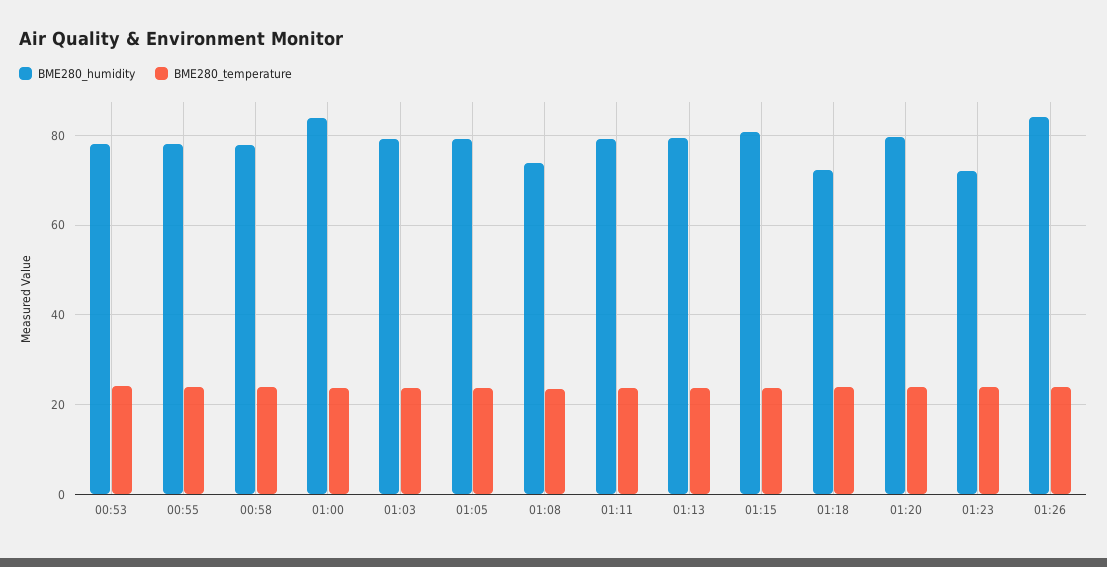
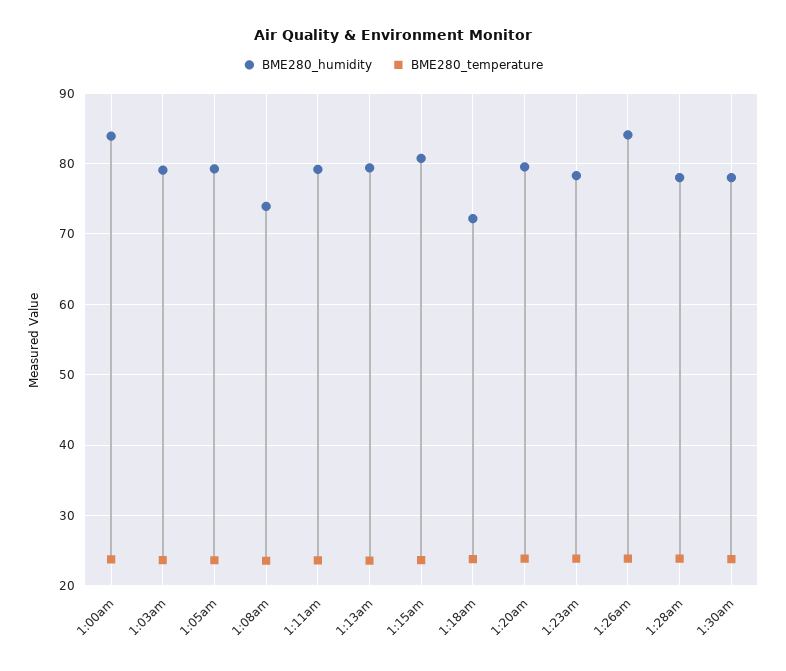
BME280_humidity, 00:53: 78 -> none
BME280_temperature, 00:53: 24 -> none
BME280_humidity, 00:55: 78 -> none
BME280_temperature, 00:55: 24 -> none
BME280_humidity, 00:58: 78 -> none
BME280_temperature, 00:58: 24 -> none
BME280_humidity, 01:23: 72 -> 78
BME280_humidity, 1:28am: none -> 78
BME280_temperature, 1:28am: none -> 24
BME280_humidity, 1:30am: none -> 78
BME280_temperature, 1:30am: none -> 24

